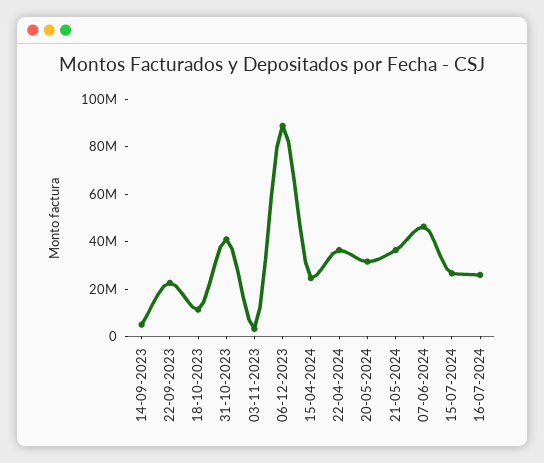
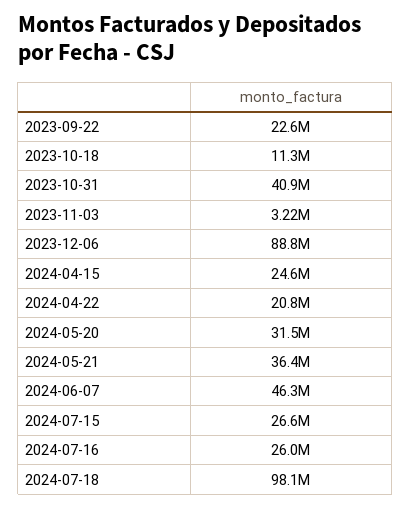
14-09-2023: 5000000 -> none
22-04-2024: 35000000 -> 20800000
2024-07-18: none -> 98100000

